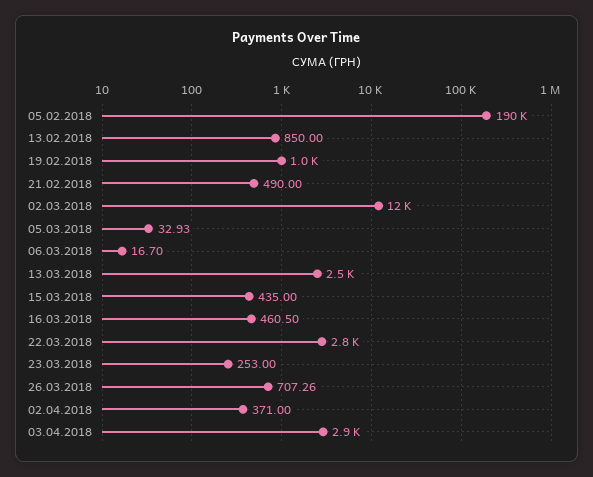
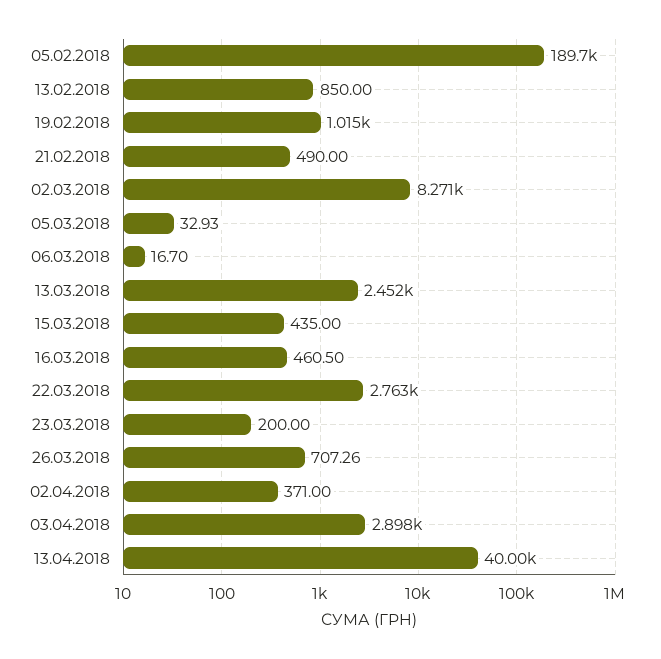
02.03.2018: 12000 -> 8271
23.03.2018: 253 -> 200
13.04.2018: none -> 40000

